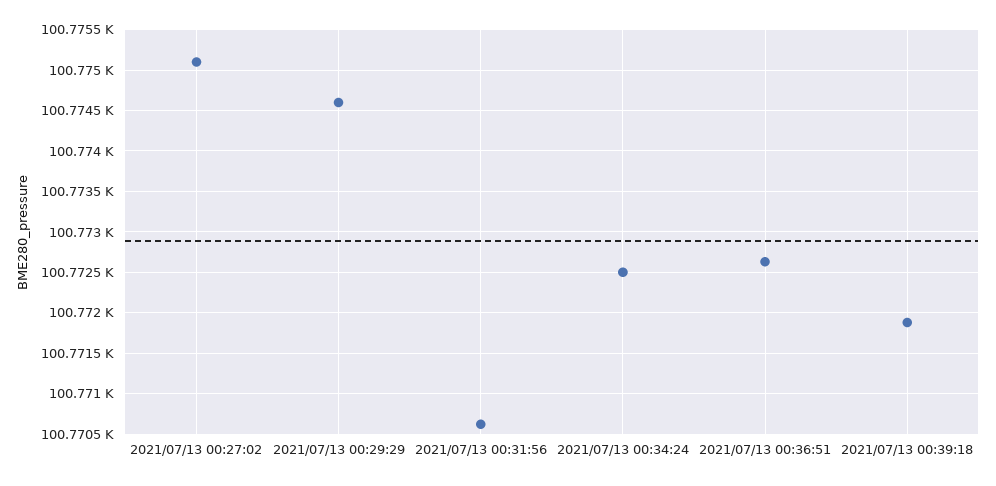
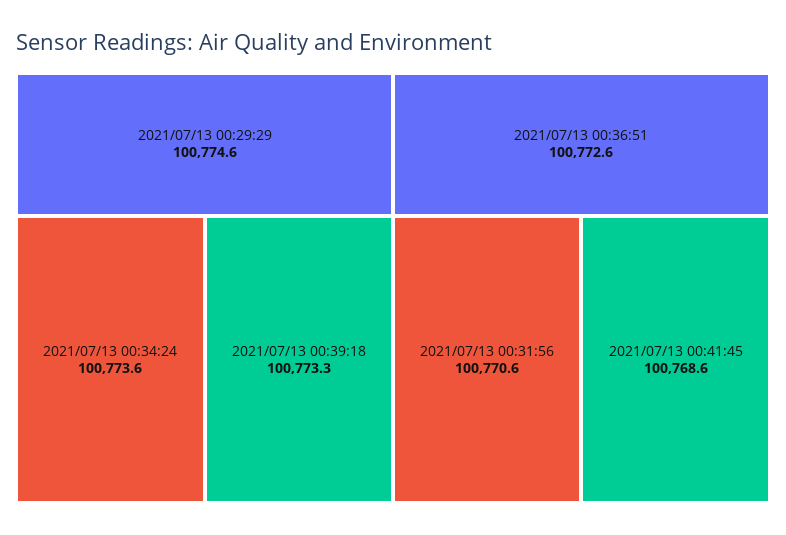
2021/07/13 00:27:02: 100775.1 -> none
2021/07/13 00:34:24: 100772.5 -> 100773.6
2021/07/13 00:39:18: 100771.9 -> 100773.3
2021/07/13 00:41:45: none -> 100768.6

